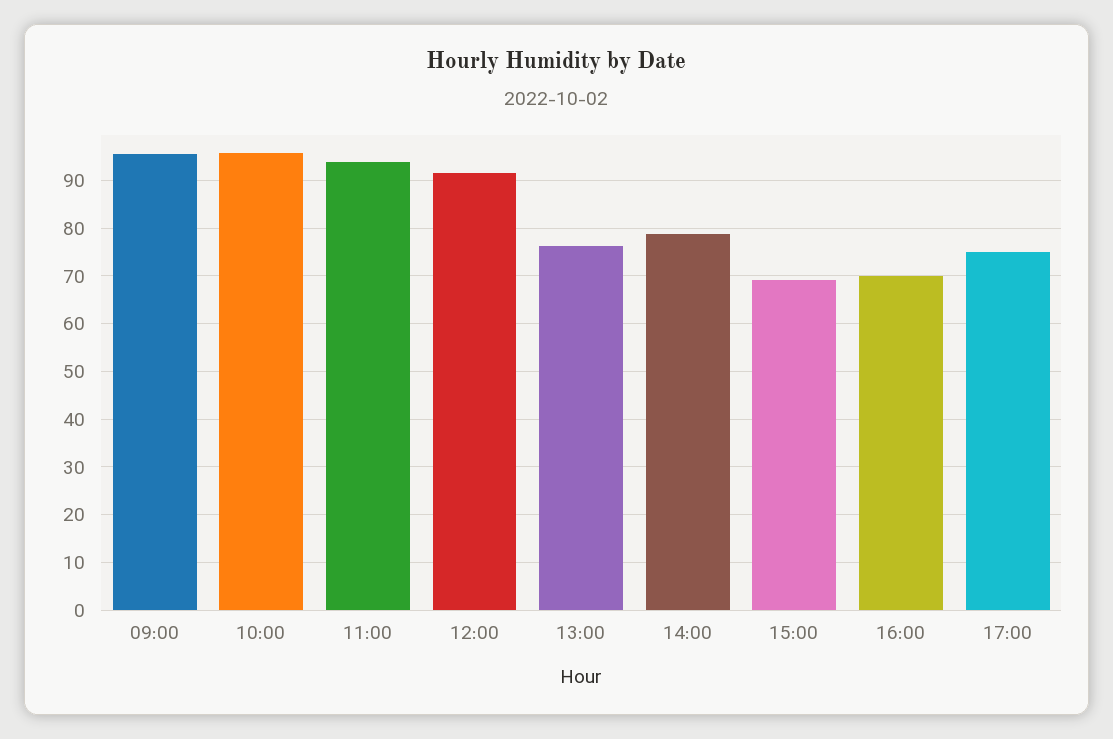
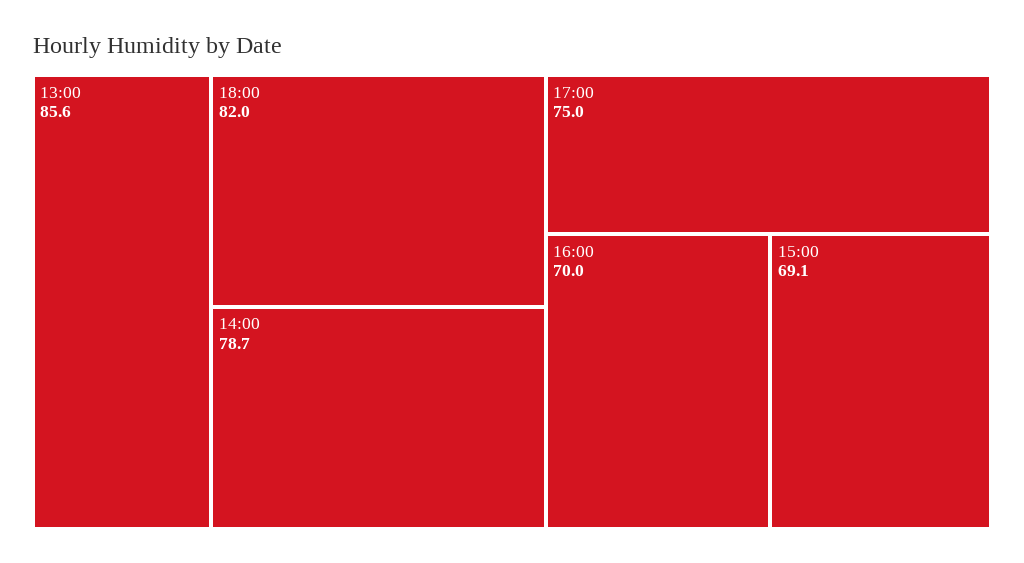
09:00: 96 -> none
10:00: 96 -> none
11:00: 94 -> none
12:00: 92 -> none
13:00: 76 -> 85.6
18:00: none -> 82

